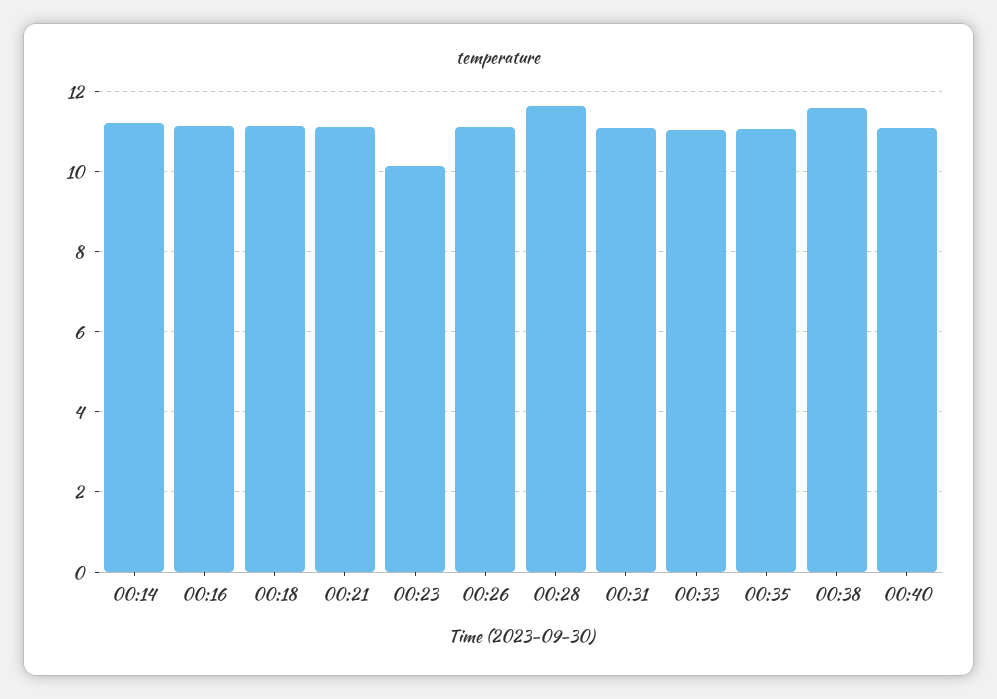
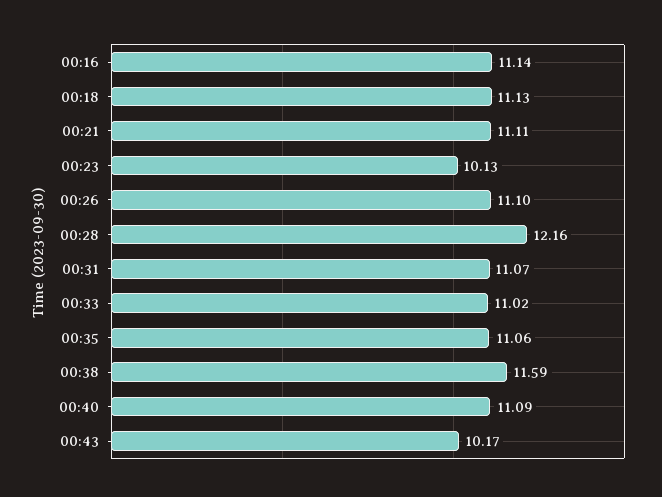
00:14: 11.2 -> none
00:28: 11.6 -> 12.16
00:43: none -> 10.17

